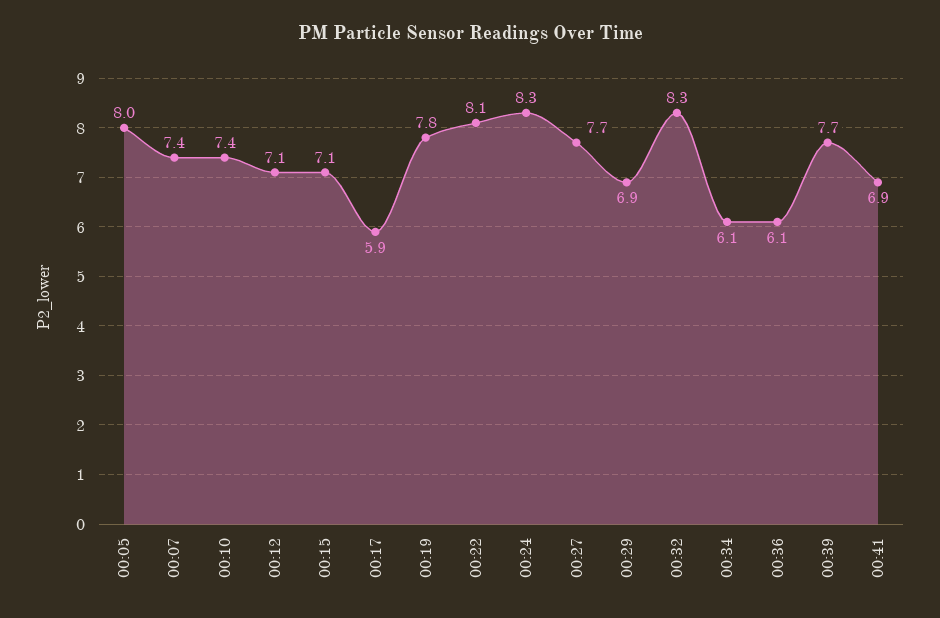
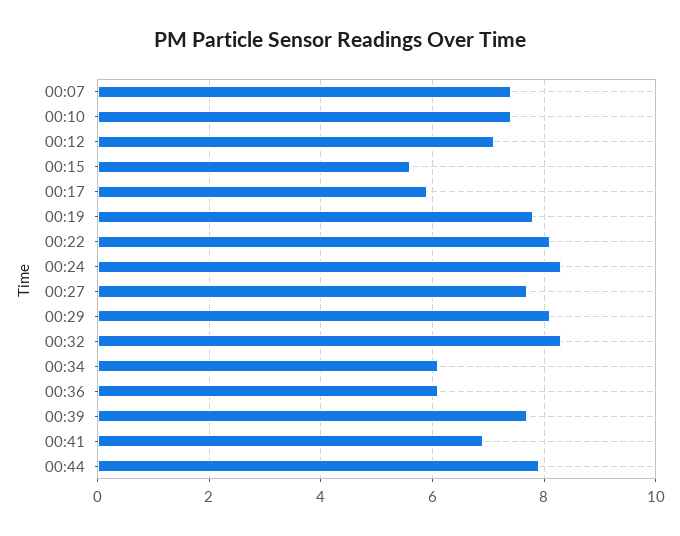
00:05: 8 -> none
00:15: 7.1 -> 5.5
00:29: 6.9 -> 8
00:44: none -> 8

